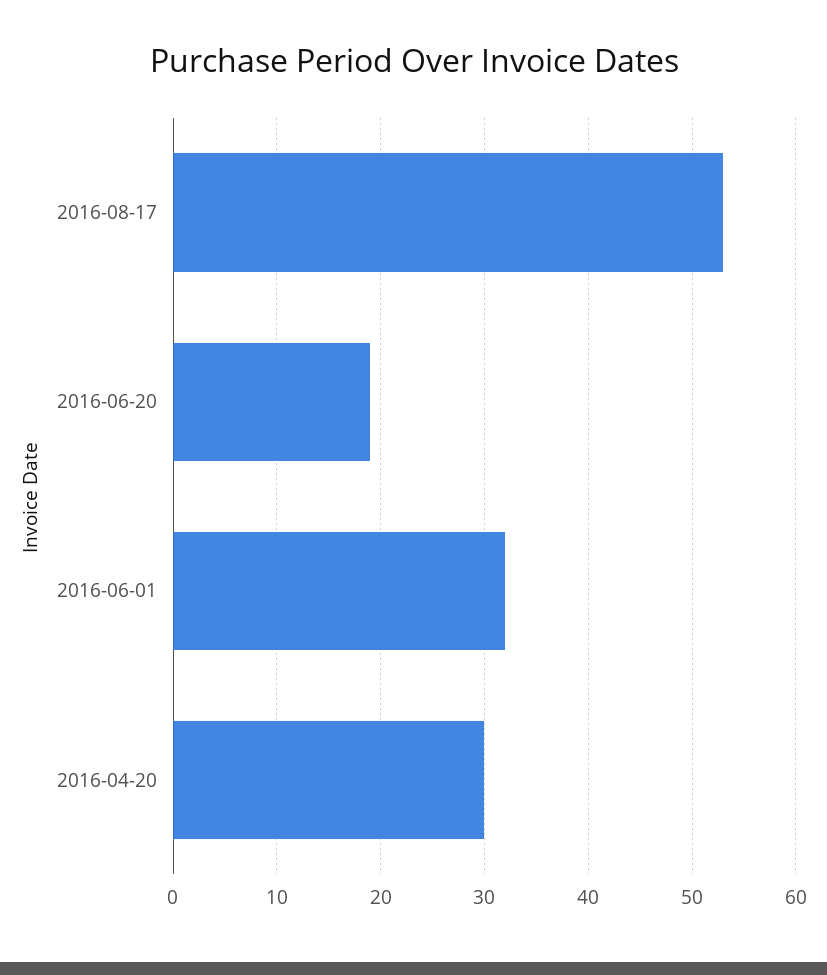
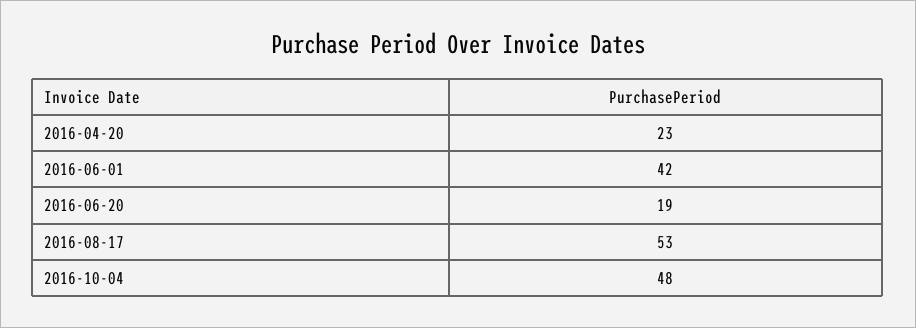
2016-06-01: 32 -> 42
2016-04-20: 30 -> 23
2016-10-04: none -> 48

